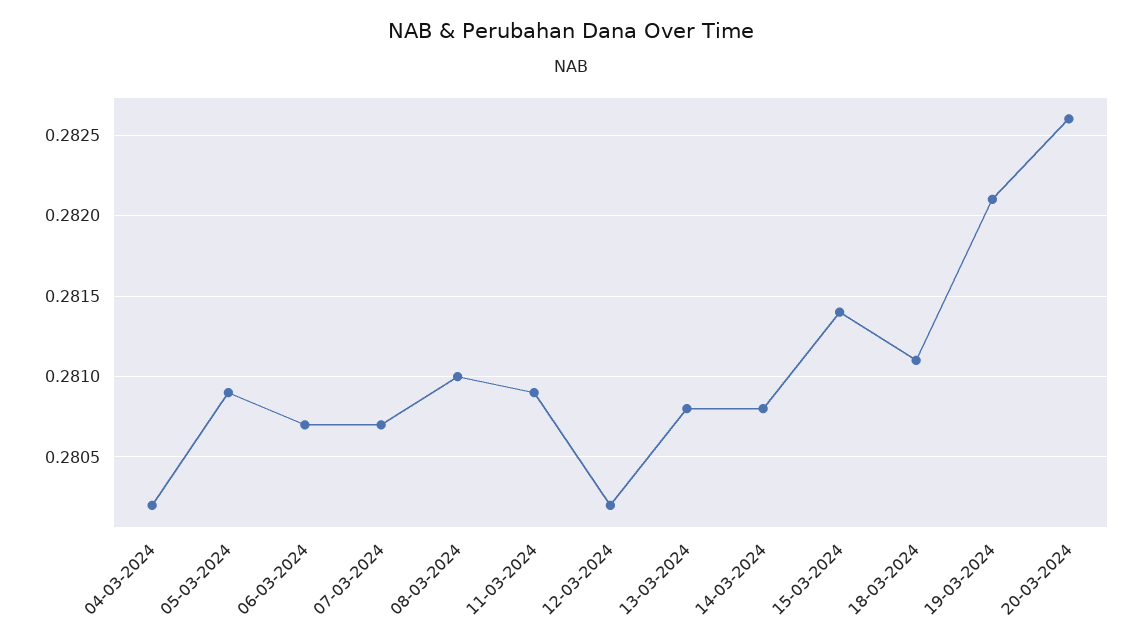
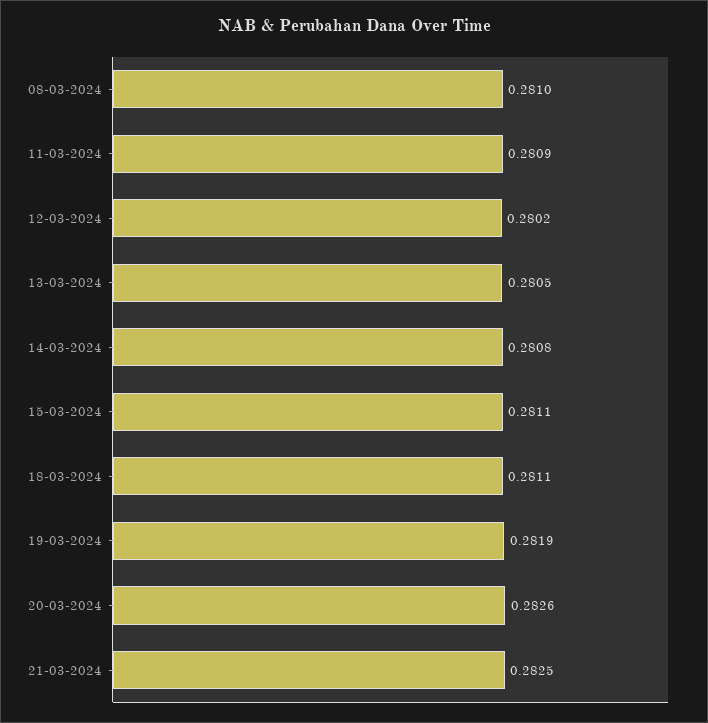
04-03-2024: 0.2802 -> none
05-03-2024: 0.2809 -> none
06-03-2024: 0.2807 -> none
07-03-2024: 0.2807 -> none
13-03-2024: 0.2808 -> 0.2805
15-03-2024: 0.2814 -> 0.2811
19-03-2024: 0.2821 -> 0.2819
21-03-2024: none -> 0.2825

